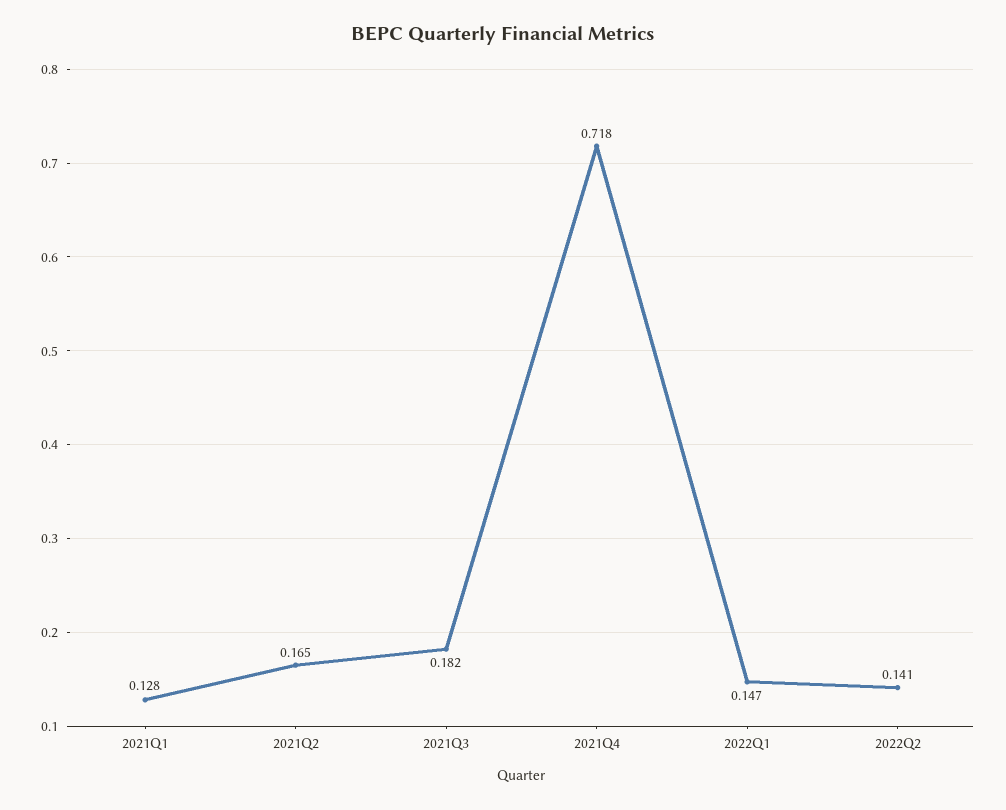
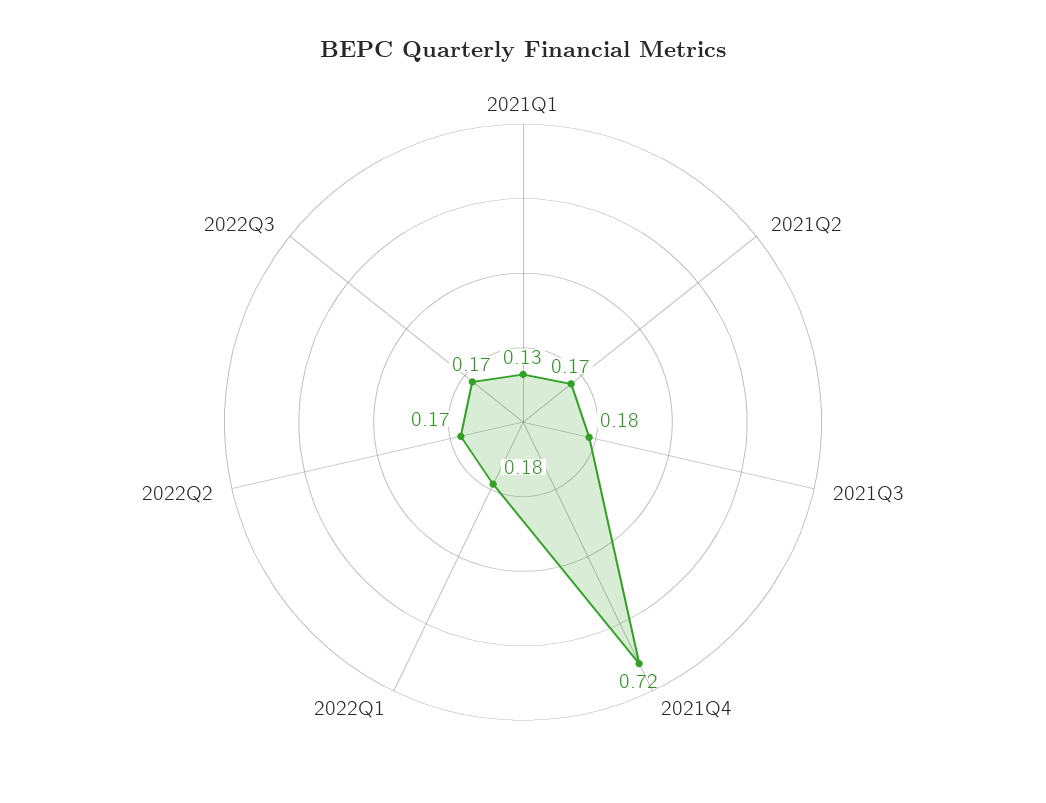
2022Q1: 0.147 -> 0.18
2022Q2: 0.141 -> 0.17
2022Q3: none -> 0.17

